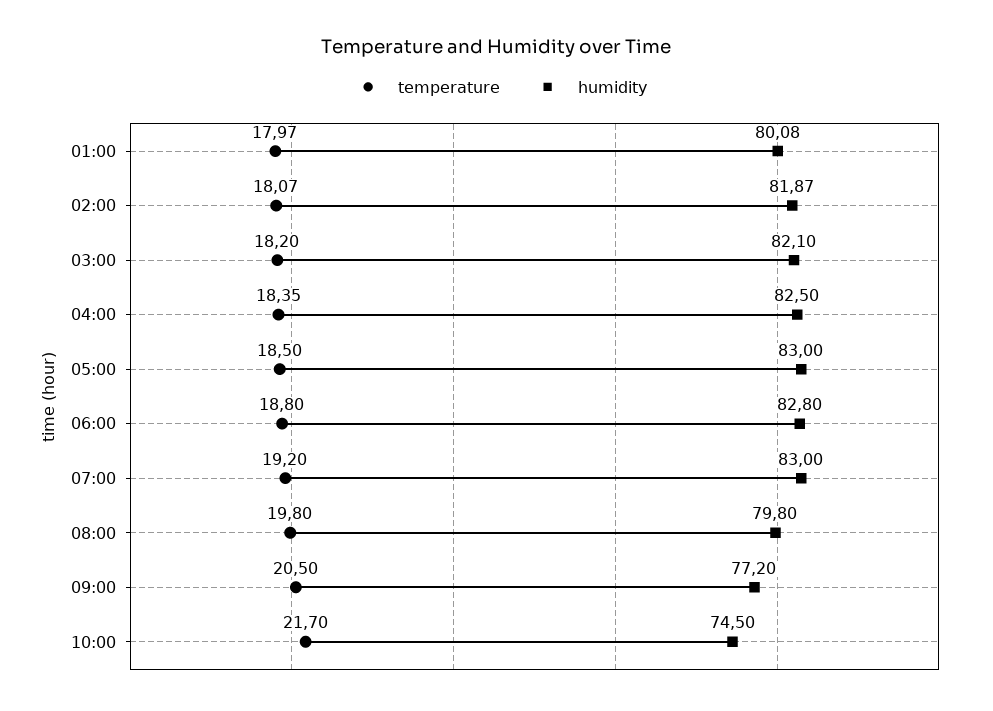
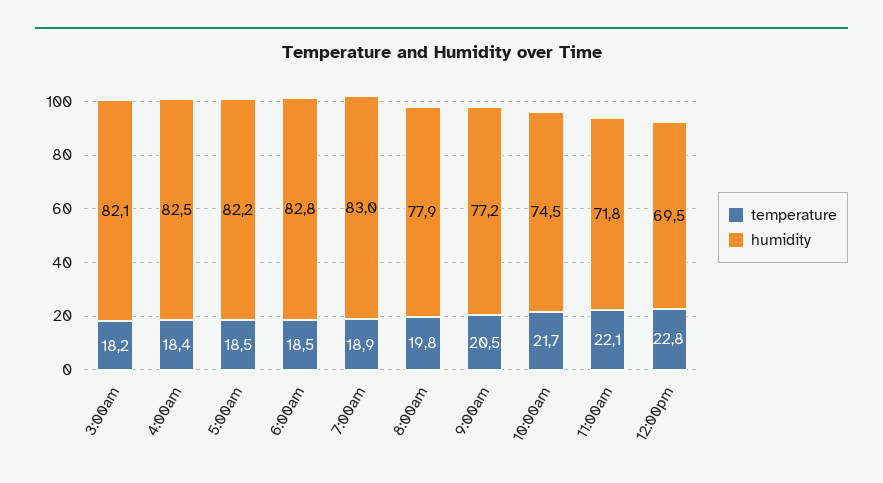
temperature, 01:00: 17.97 -> none
humidity, 01:00: 80.08 -> none
temperature, 02:00: 18.07 -> none
humidity, 02:00: 81.87 -> none
humidity, 05:00: 83 -> 82.2
temperature, 06:00: 18.8 -> 18.5
temperature, 07:00: 19.2 -> 18.9
humidity, 08:00: 79.8 -> 77.9
temperature, 11:00am: none -> 22.1
humidity, 11:00am: none -> 71.8
temperature, 12:00pm: none -> 22.8
humidity, 12:00pm: none -> 69.5

